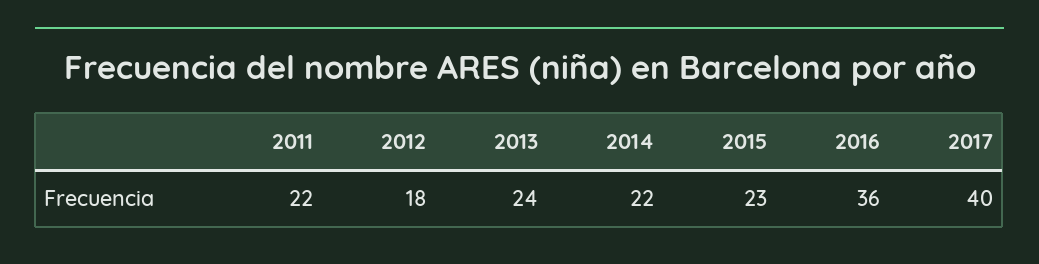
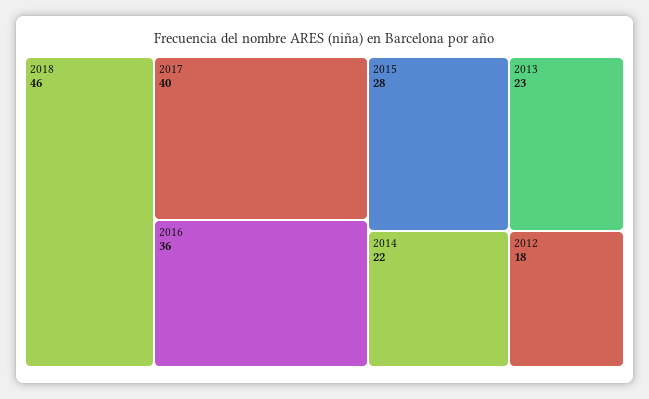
2011: 22 -> none
2013: 24 -> 23
2015: 23 -> 28
2018: none -> 46

